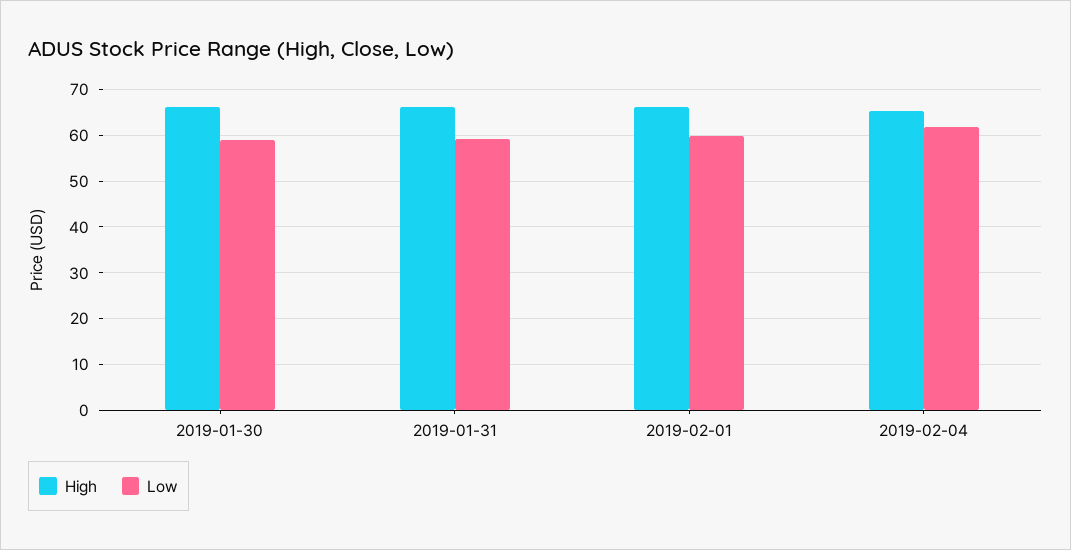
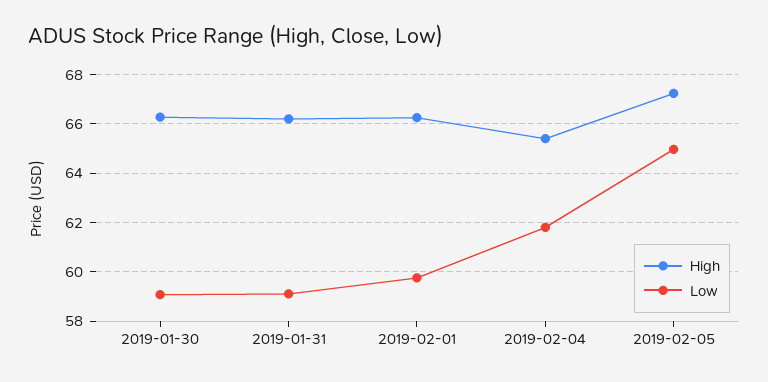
High, 2019-02-05: none -> 67.25
Low, 2019-02-05: none -> 65

